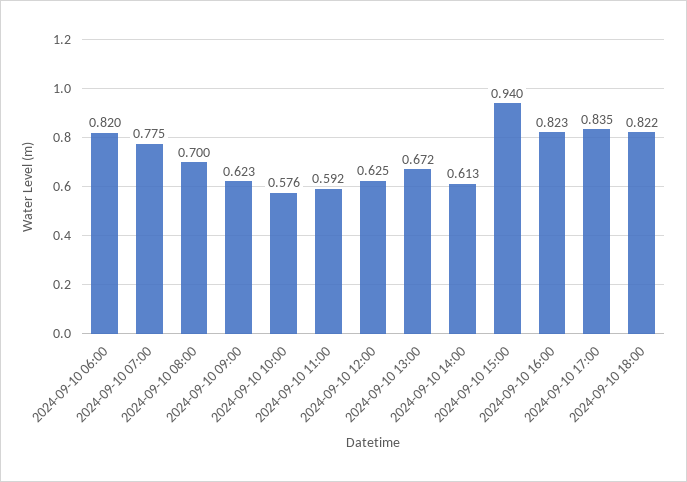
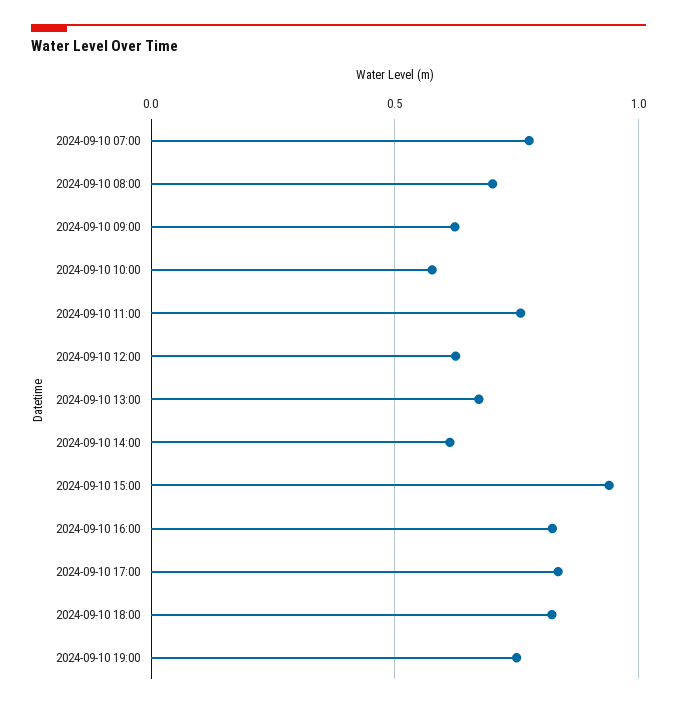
2024-09-10 06:00: 0.82 -> none
2024-09-10 11:00: 0.592 -> 0.75
2024-09-10 19:00: none -> 0.75

